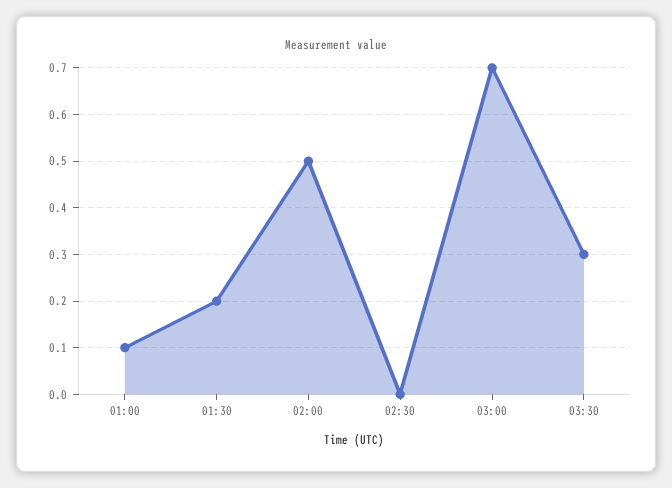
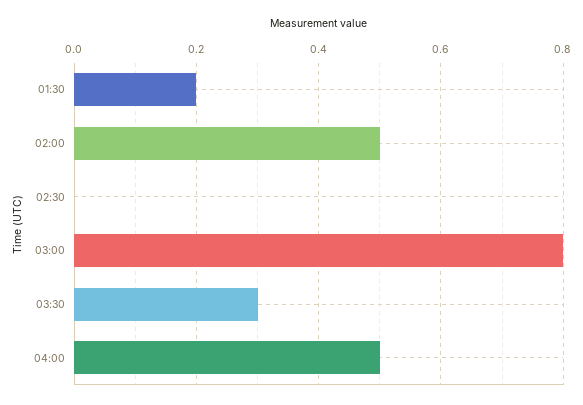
01:00: 0.1 -> none
03:00: 0.7 -> 0.8
04:00: none -> 0.5

